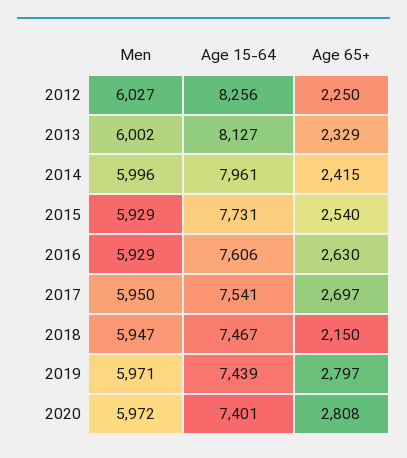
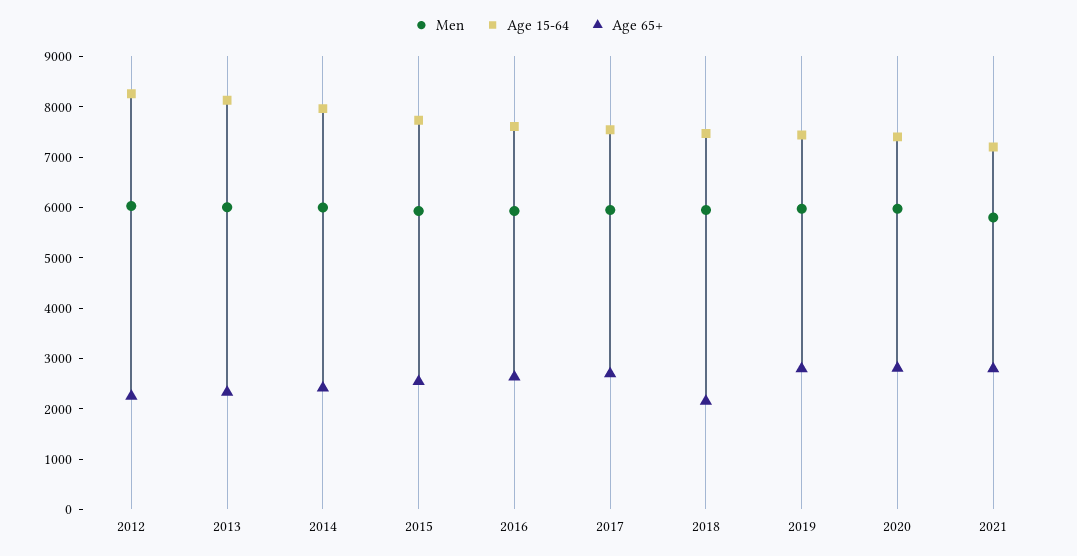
Men, 2021: none -> 5800
Age 15-64, 2021: none -> 7200
Age 65+, 2021: none -> 2800

